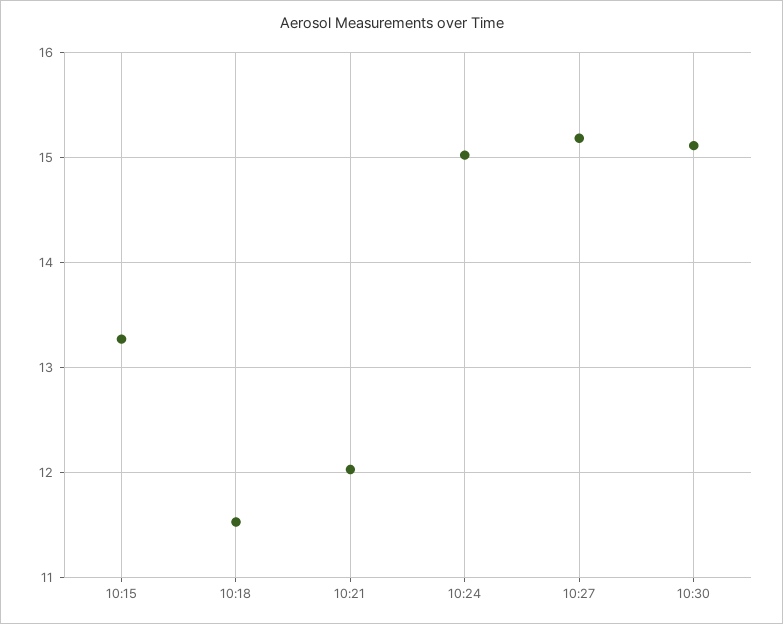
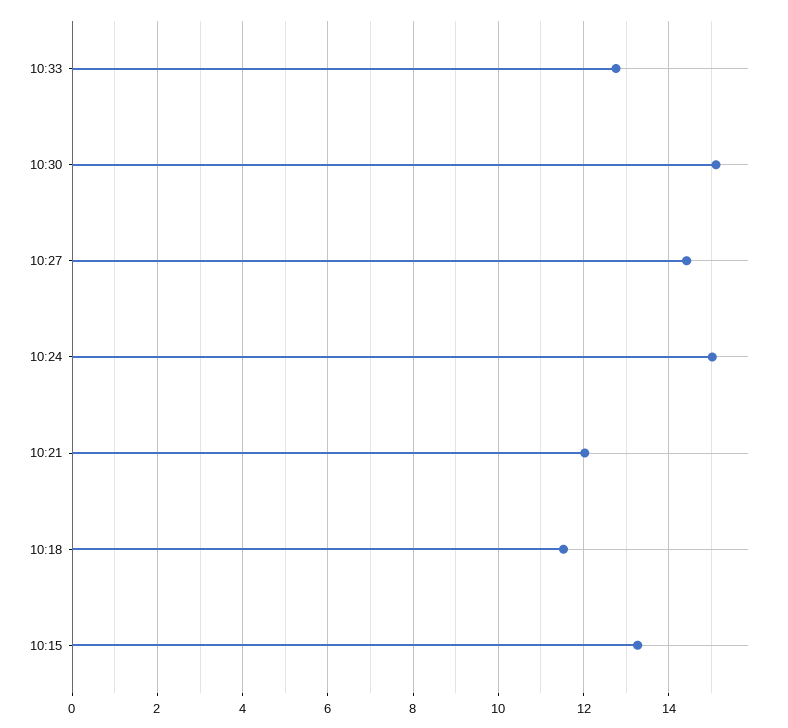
10:27: 15.2 -> 14.4
10:33: none -> 12.8

